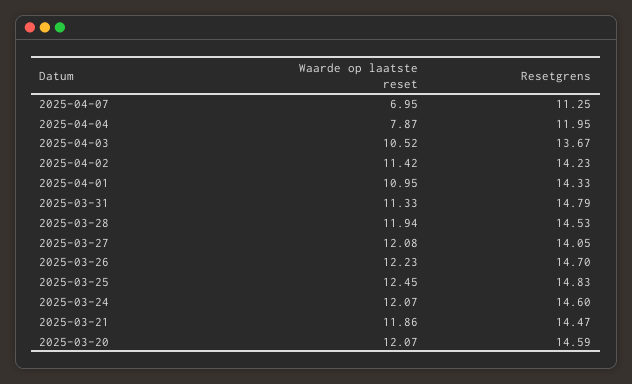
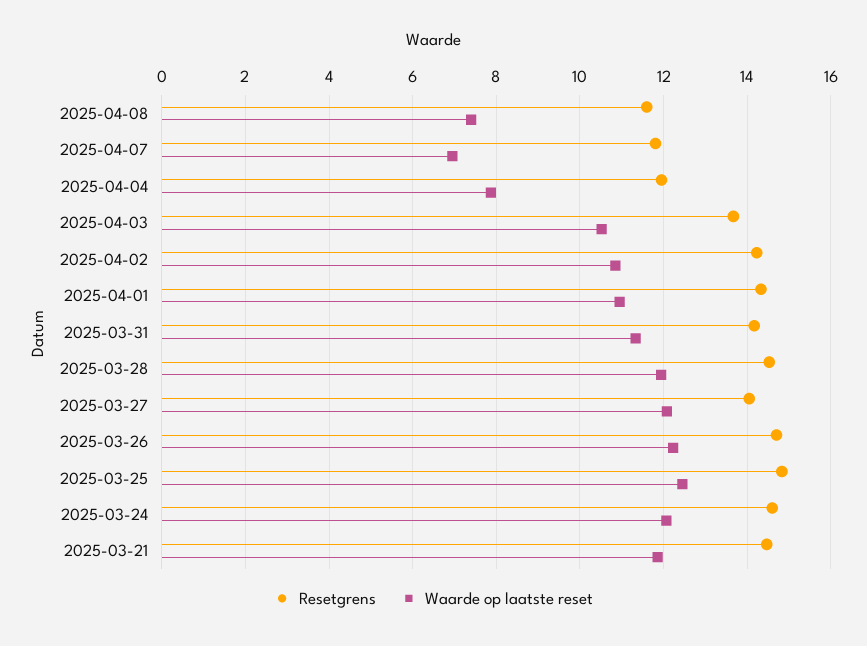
Resetgrens, 2025-04-07: 11.25 -> 11.8
Waarde op laatste reset, 2025-04-02: 11.42 -> 10.8
Resetgrens, 2025-03-31: 14.79 -> 14.2
Waarde op laatste reset, 2025-03-20: 12.07 -> none
Resetgrens, 2025-03-20: 14.59 -> none
Resetgrens, 2025-04-08: none -> 11.6
Waarde op laatste reset, 2025-04-08: none -> 7.4

